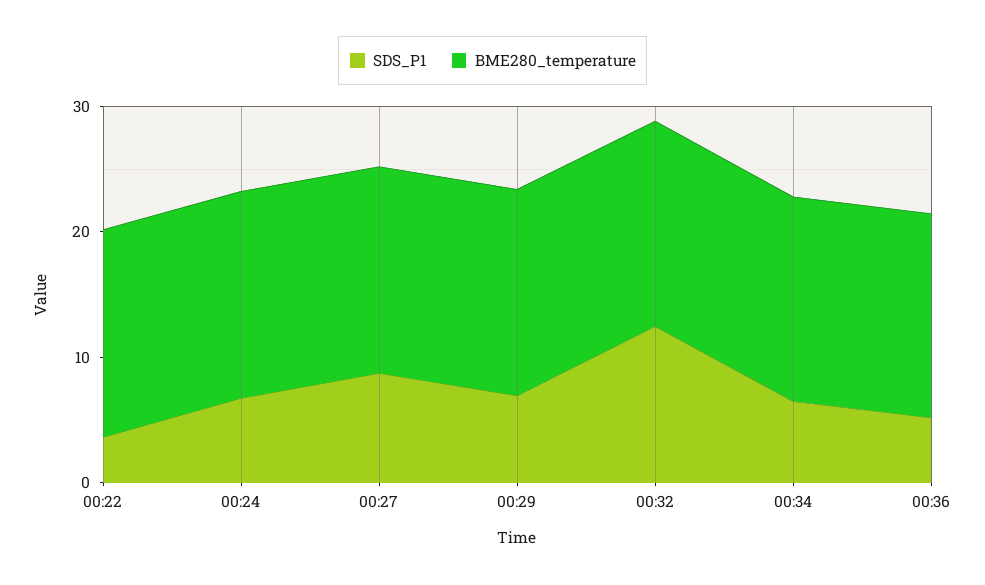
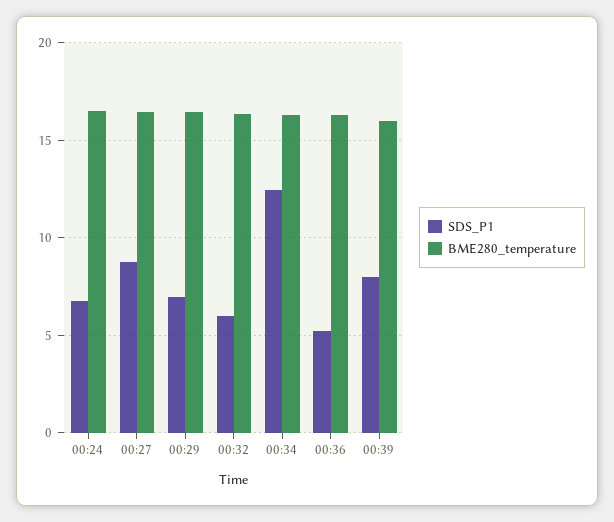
SDS_P1, 00:22: 4 -> none
BME280_temperature, 00:22: 16 -> none
SDS_P1, 00:32: 12 -> 6
SDS_P1, 00:34: 6 -> 12.5
SDS_P1, 00:39: none -> 8
BME280_temperature, 00:39: none -> 16

